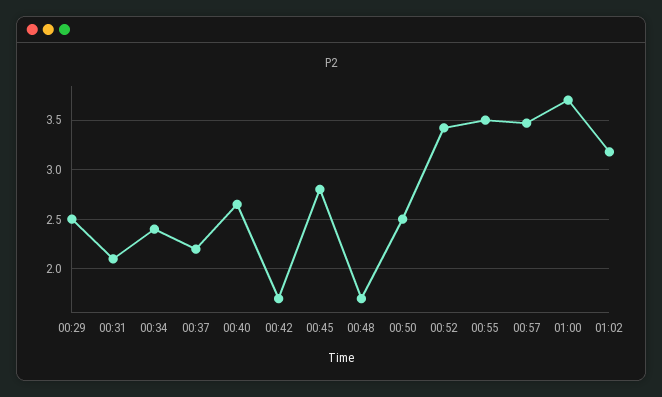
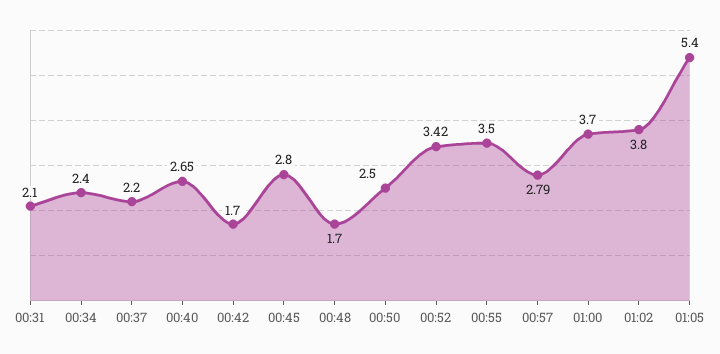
00:29: 2.5 -> none
00:57: 3.5 -> 2.79
01:02: 3.2 -> 3.8
01:05: none -> 5.4

